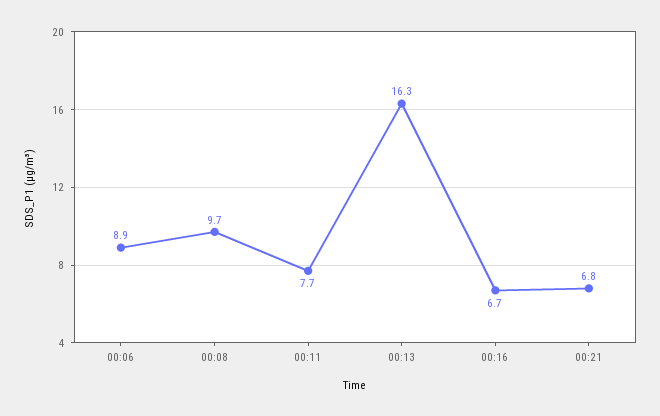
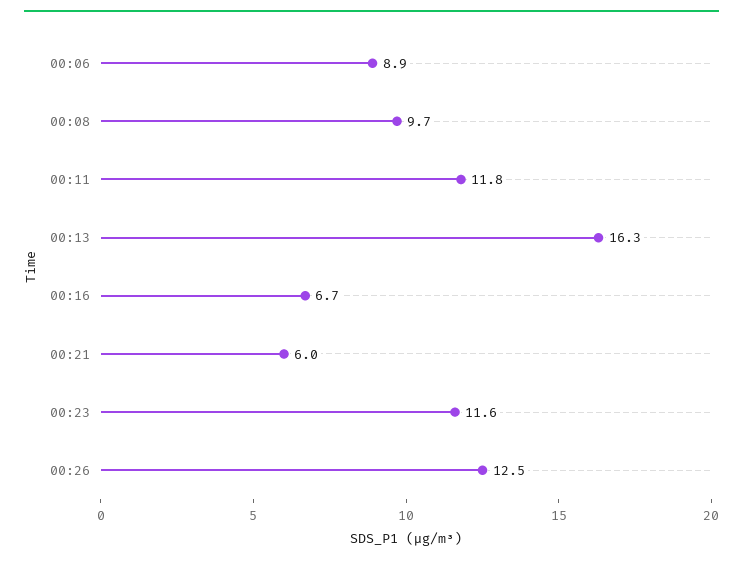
00:11: 7.7 -> 11.8
00:21: 6.8 -> 6
00:23: none -> 11.6
00:26: none -> 12.5

